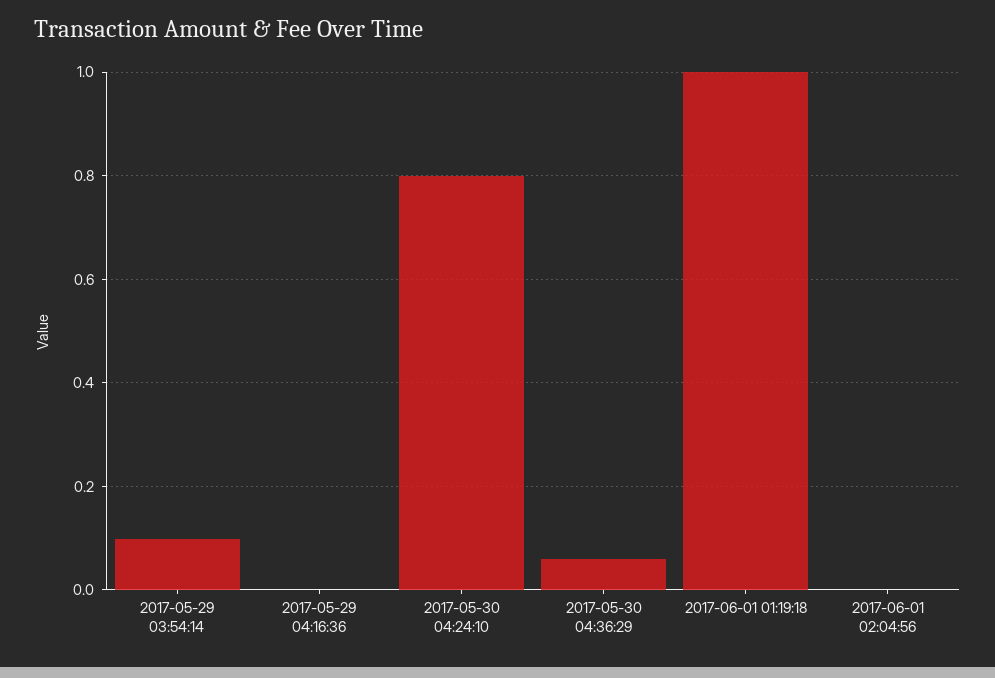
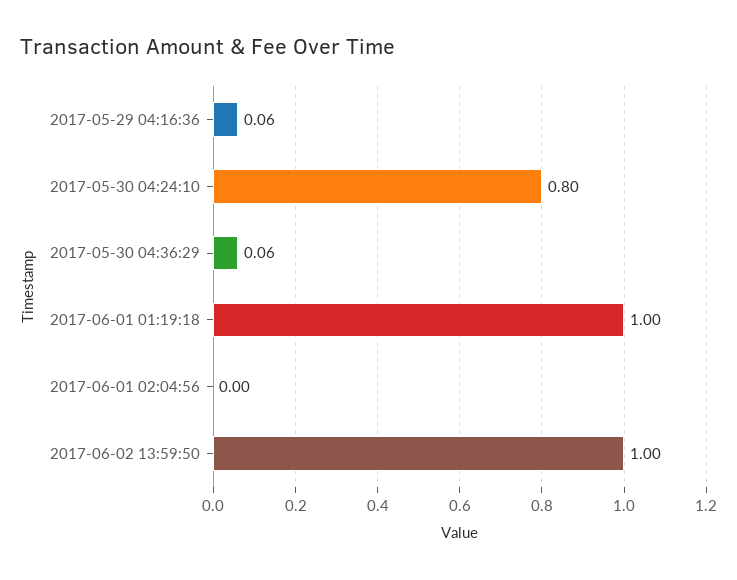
2017-05-29 03:54:14: 0.1 -> none
2017-05-29 04:16:36: 0 -> 0.06
2017-06-02 13:59:50: none -> 1

